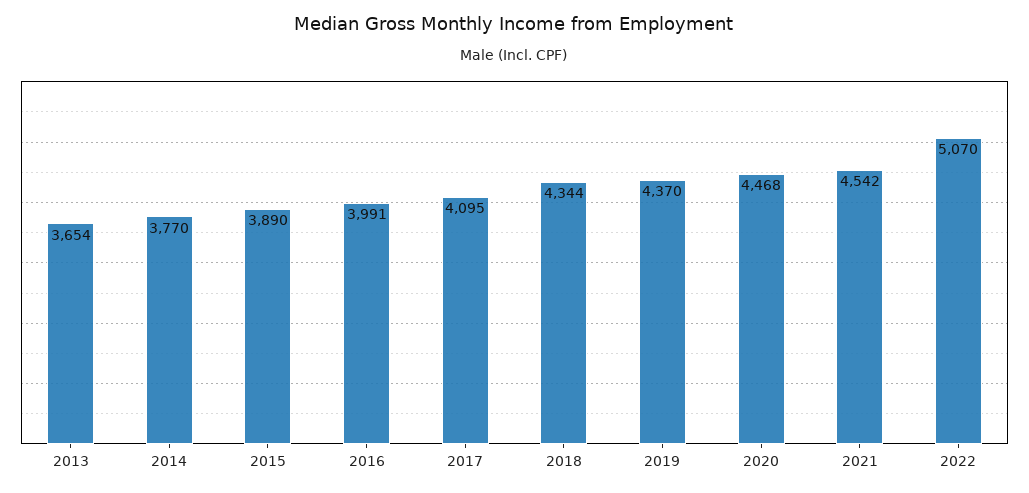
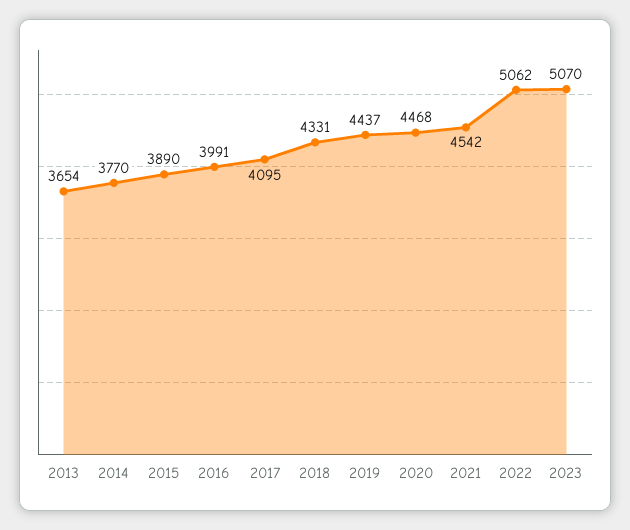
2018: 4344 -> 4331
2019: 4370 -> 4437
2022: 5070 -> 5062
2023: none -> 5070

